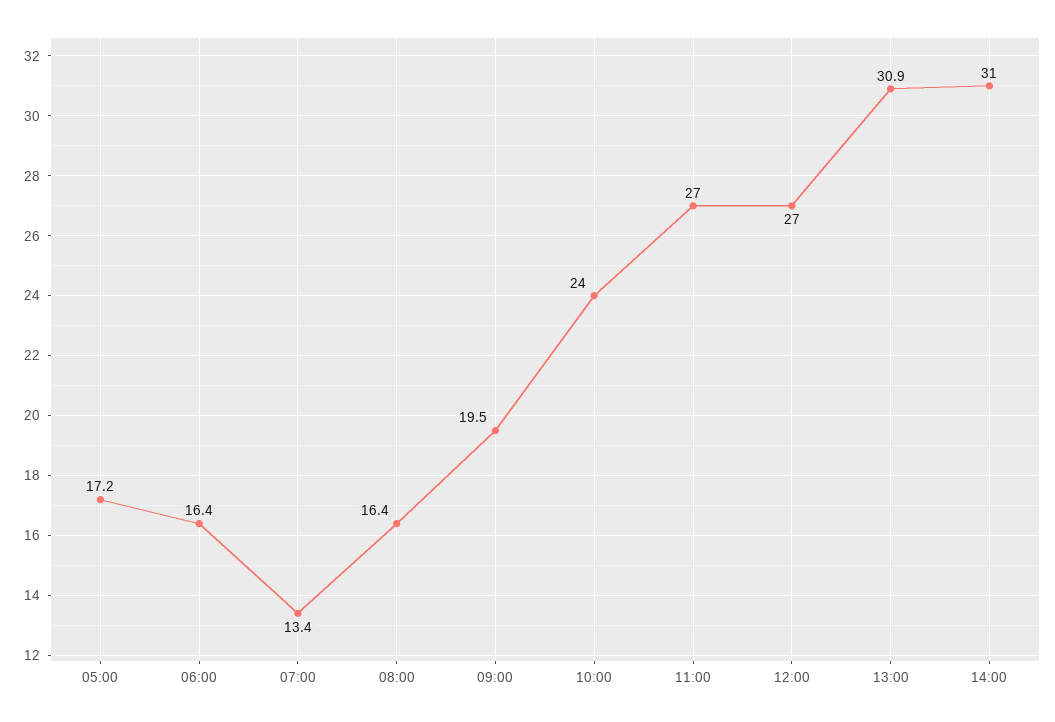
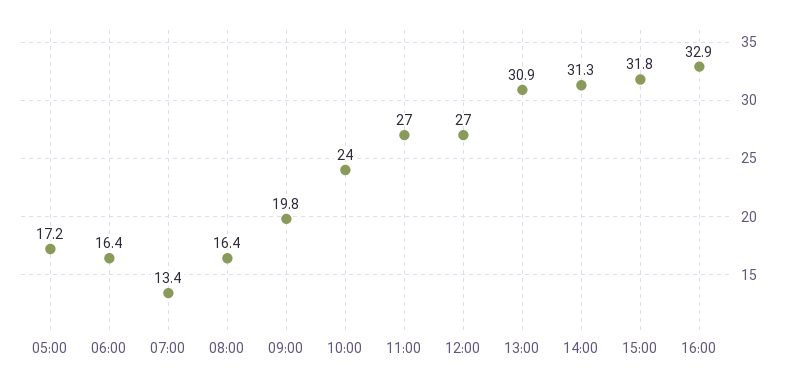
09:00: 19.5 -> 19.8
14:00: 31 -> 31.3
15:00: none -> 31.8
16:00: none -> 32.9

